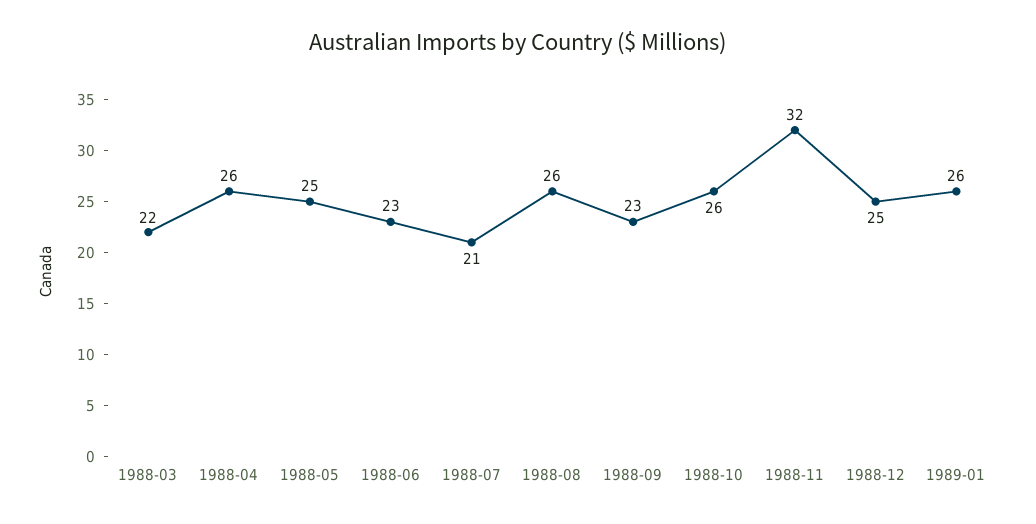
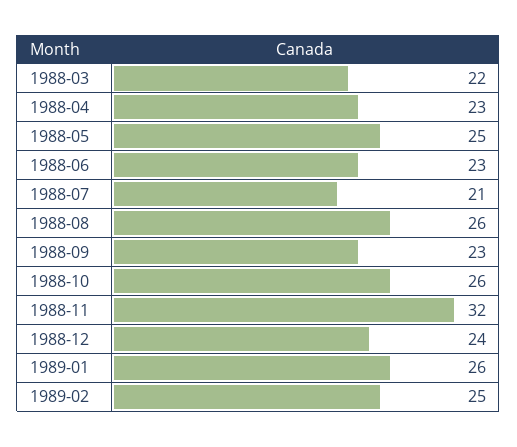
1988-04: 26 -> 23
1988-12: 25 -> 24
1989-02: none -> 25

